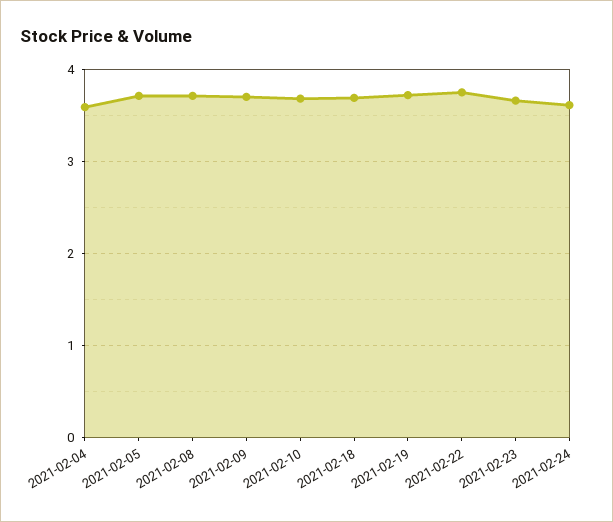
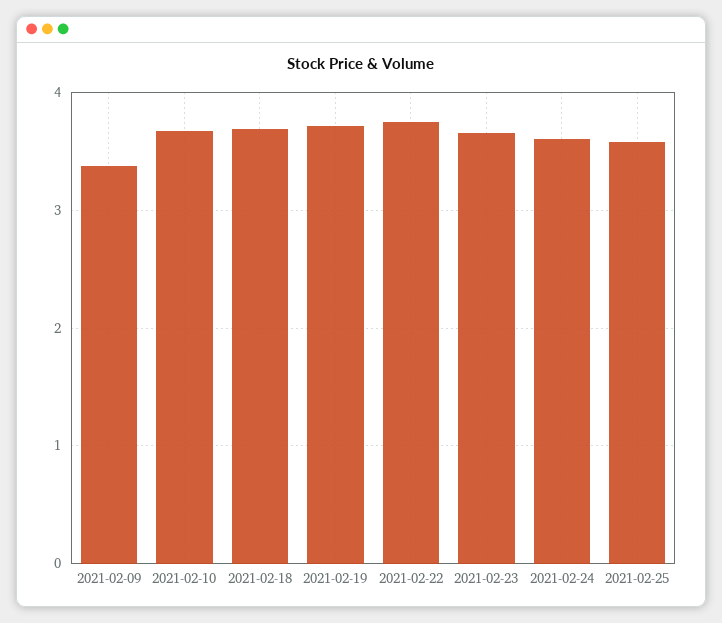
2021-02-04: 3.6 -> none
2021-02-05: 3.7 -> none
2021-02-08: 3.7 -> none
2021-02-09: 3.7 -> 3.4
2021-02-25: none -> 3.6

